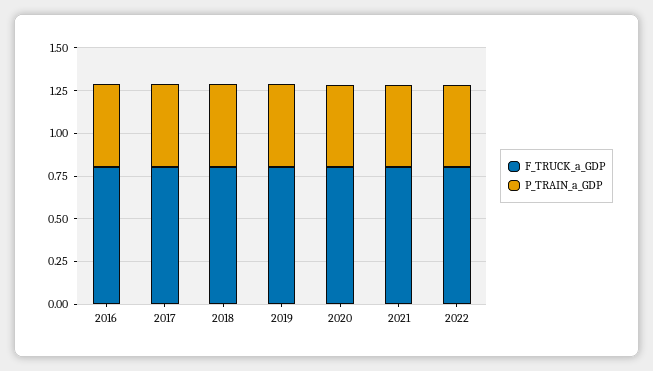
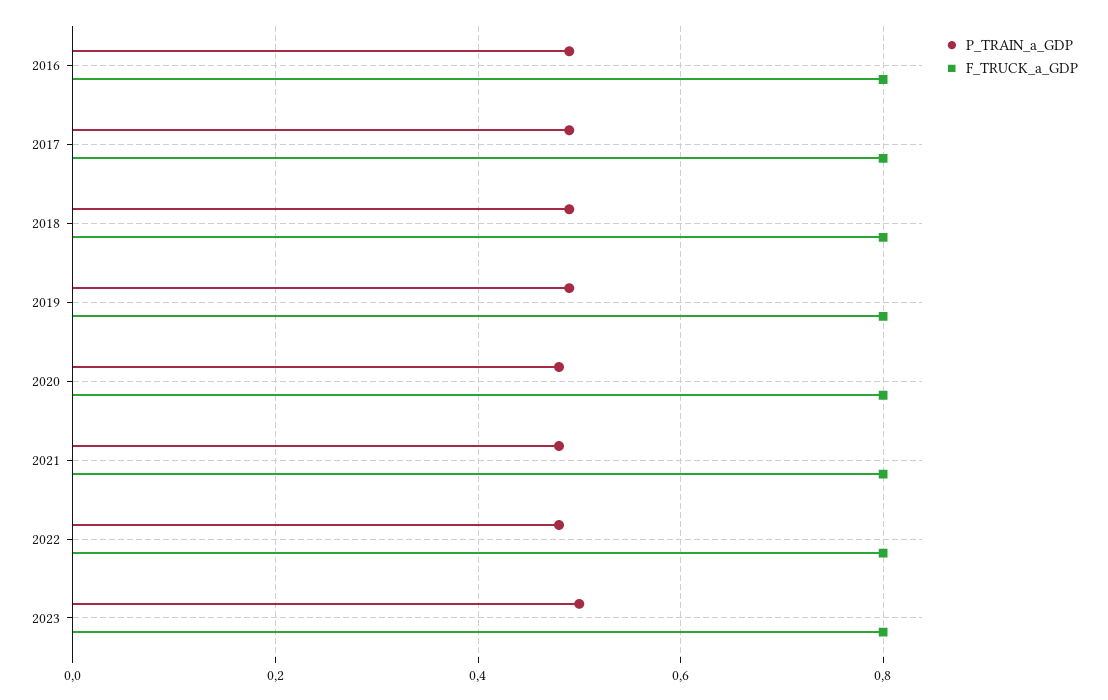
P_TRAIN_a_GDP, 2023: none -> 0.5
F_TRUCK_a_GDP, 2023: none -> 0.8

